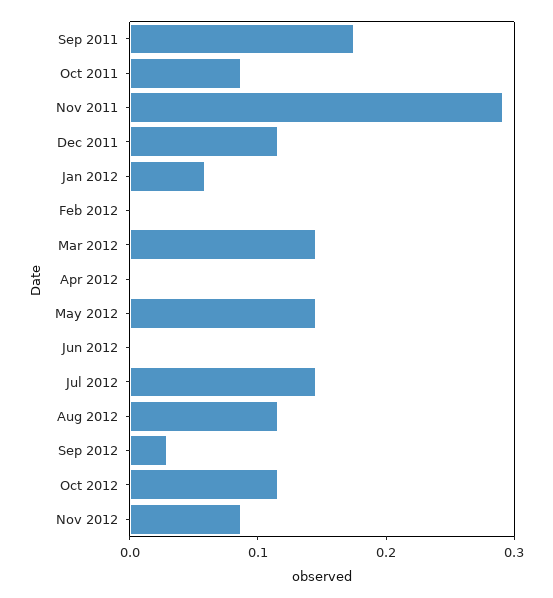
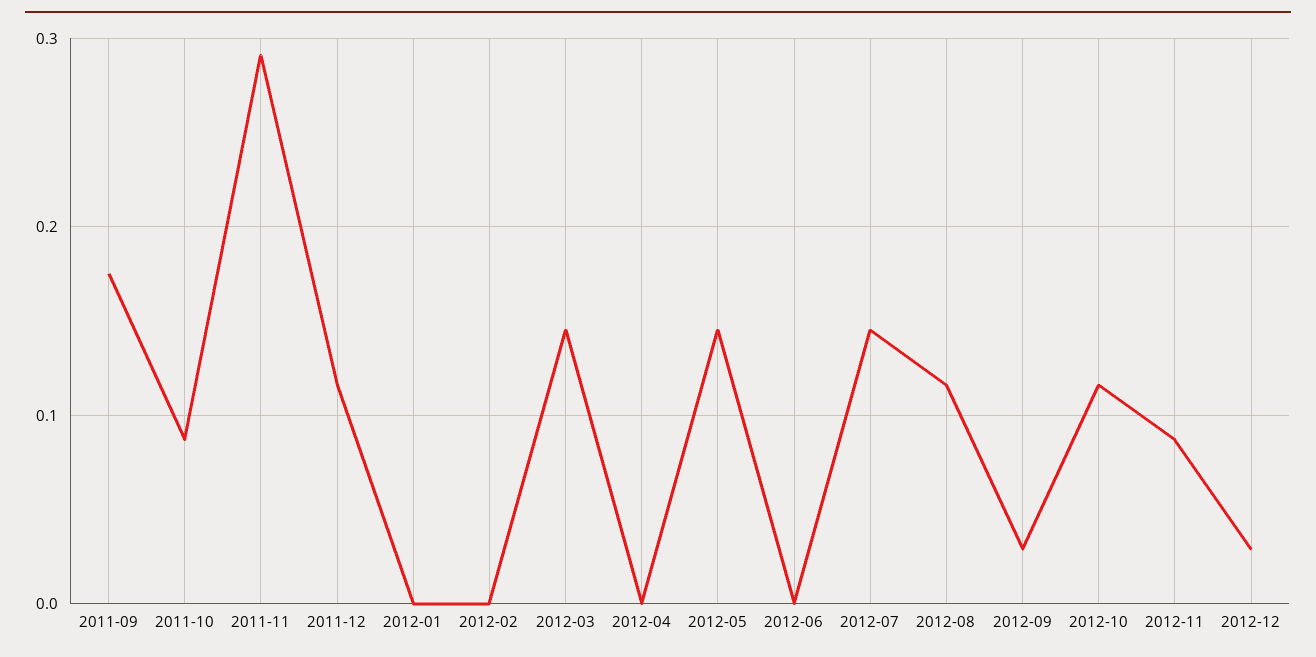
Jan 2012: 0.06 -> 0
2012-12: none -> 0.03

